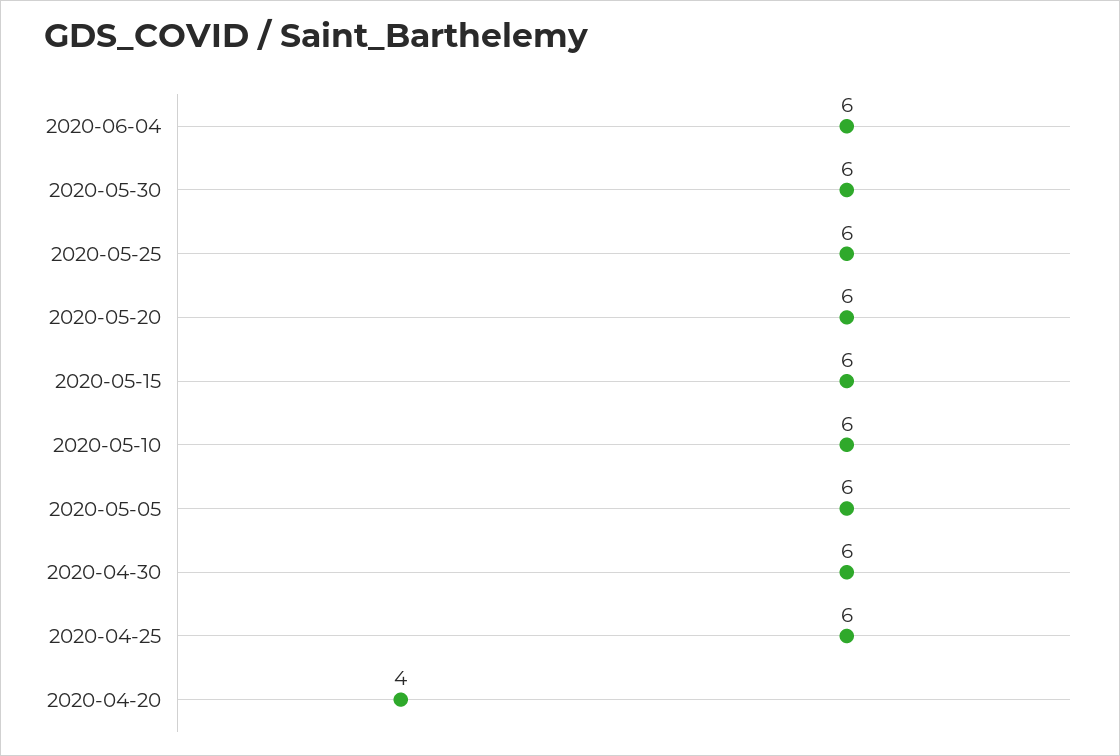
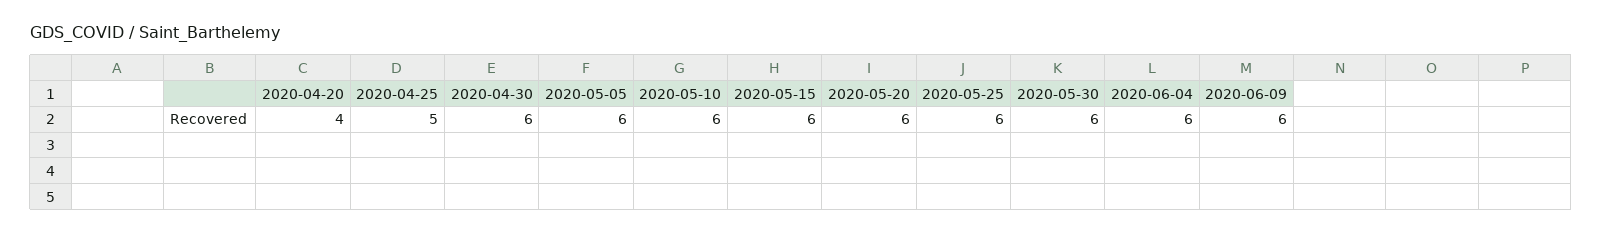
2020-04-25: 6 -> 5
2020-06-09: none -> 6

